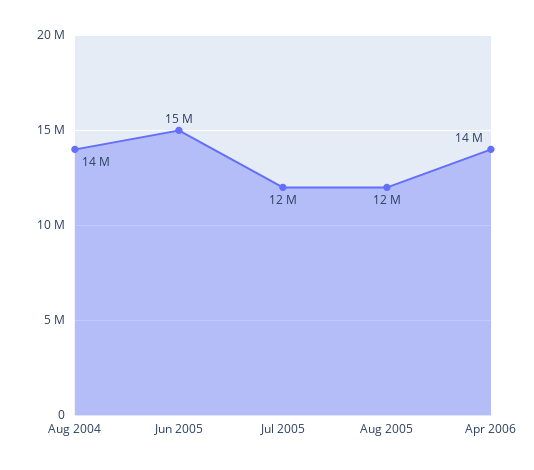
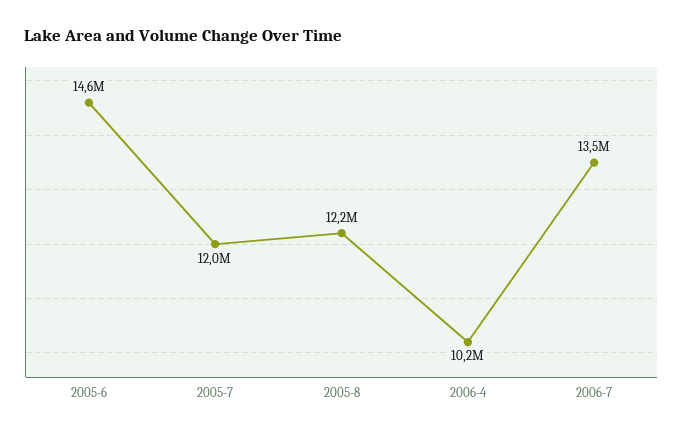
Aug 2004: 14000000 -> none
Apr 2006: 14000000 -> 10200000
2006-7: none -> 13500000

